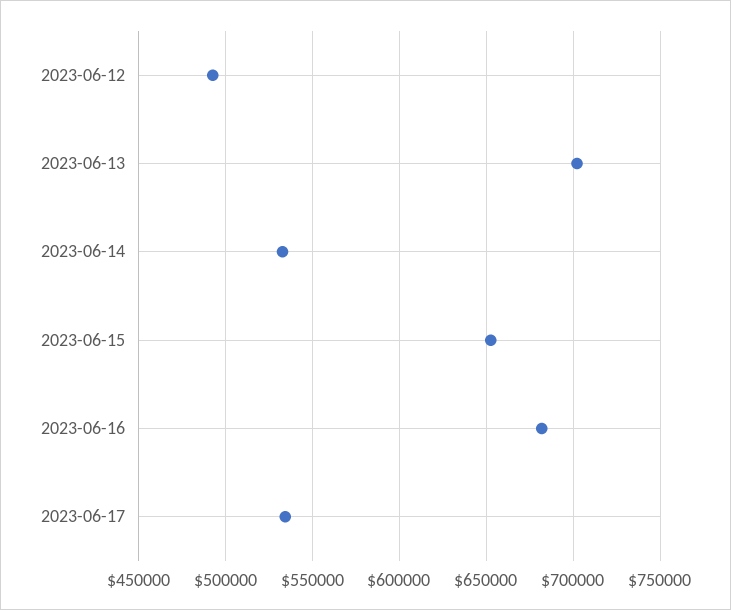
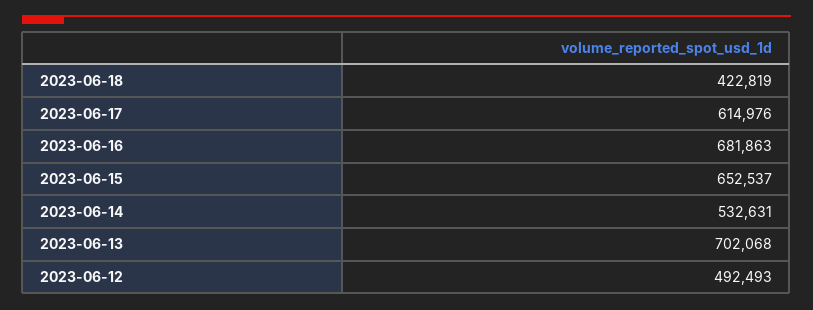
2023-06-17: 535000 -> 614976
2023-06-18: none -> 422819

